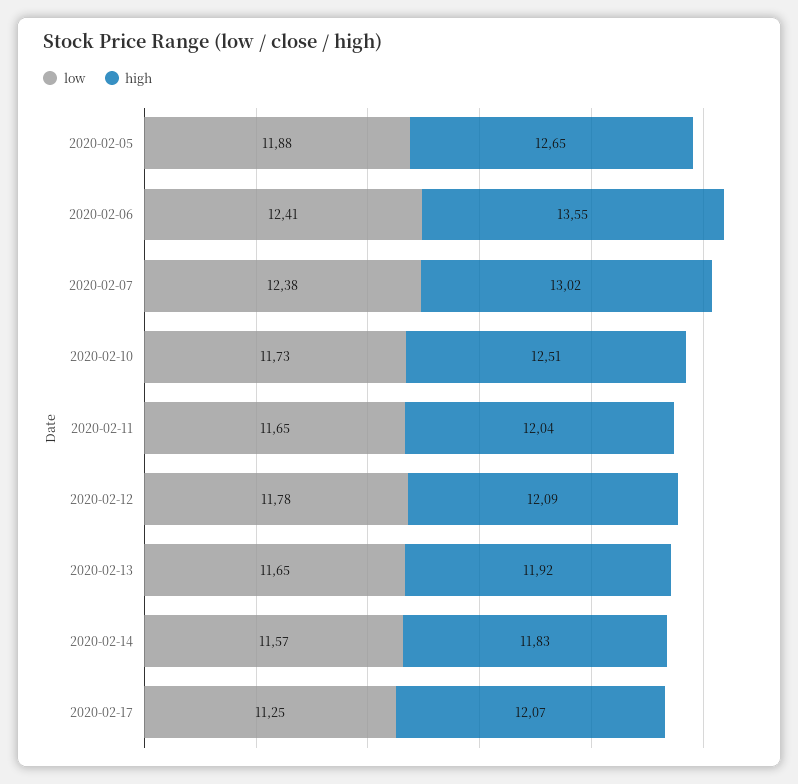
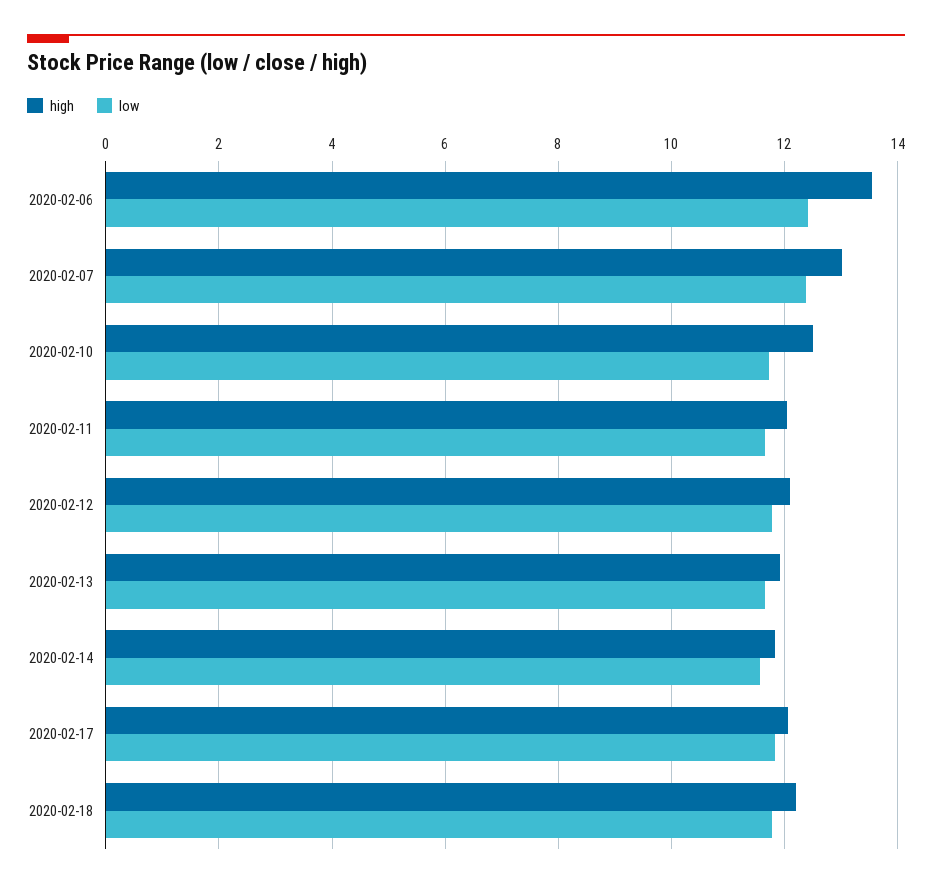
low, 2020-02-05: 11.88 -> none
high, 2020-02-05: 12.65 -> none
low, 2020-02-17: 11.25 -> 11.8
high, 2020-02-18: none -> 12.2
low, 2020-02-18: none -> 11.8

